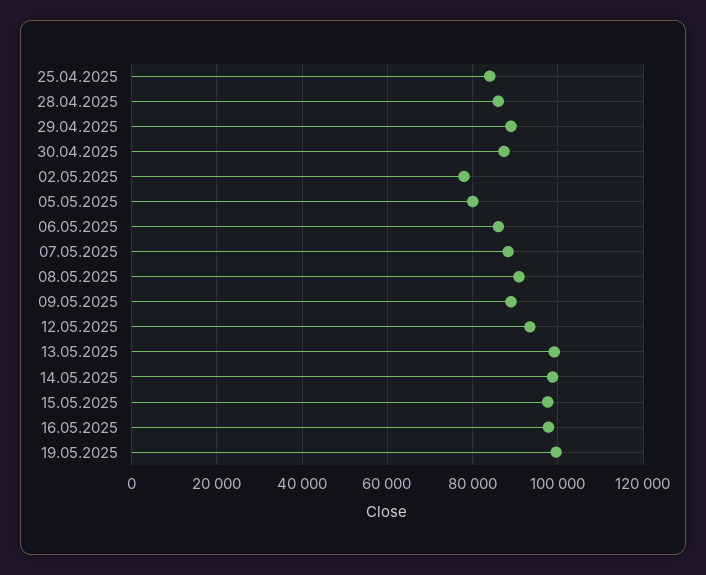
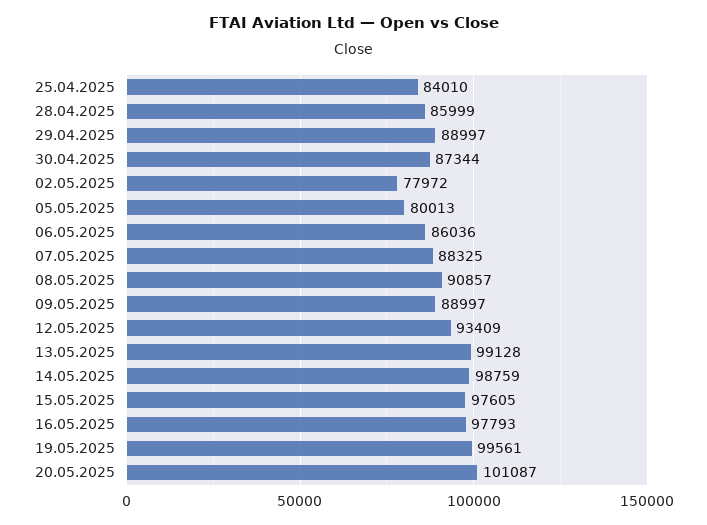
20.05.2025: none -> 101087

